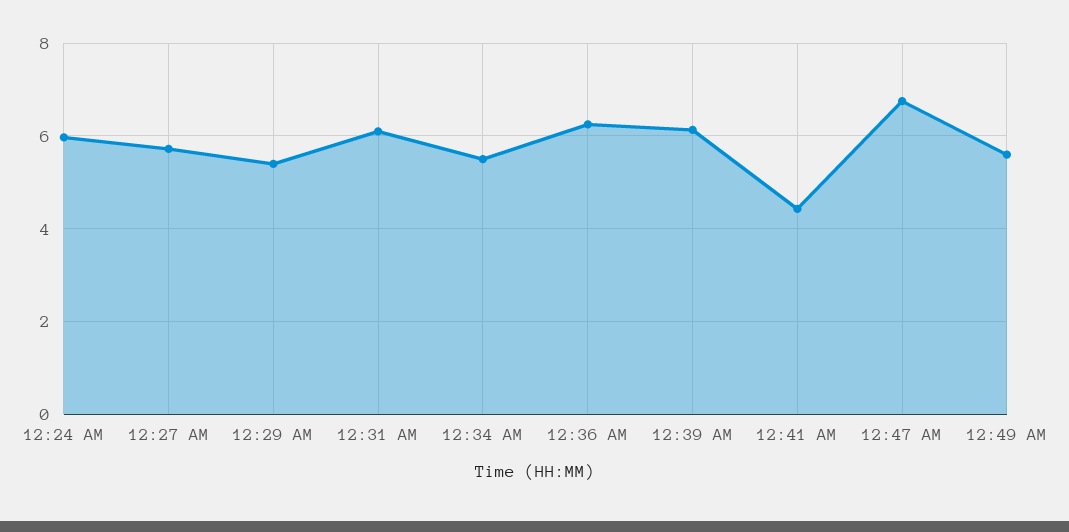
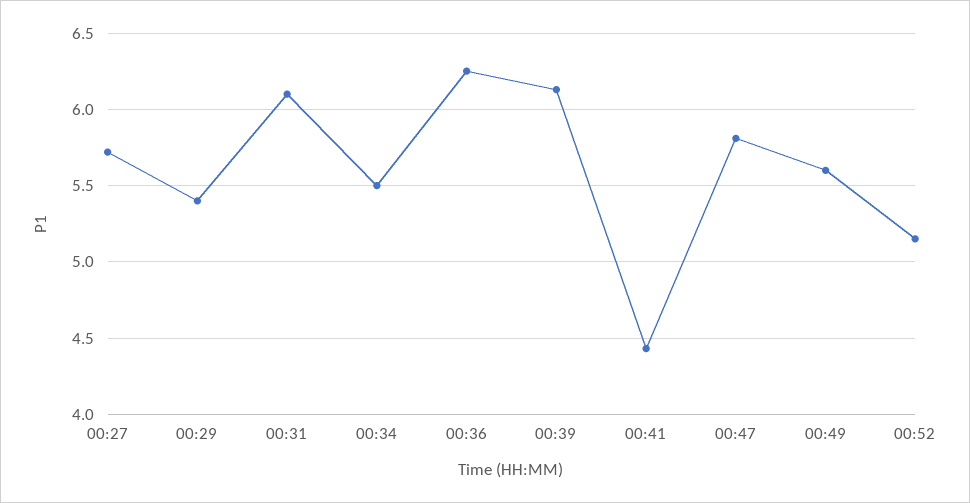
12:24 AM: 6 -> none
12:47 AM: 6.8 -> 5.8
00:52: none -> 5.15

